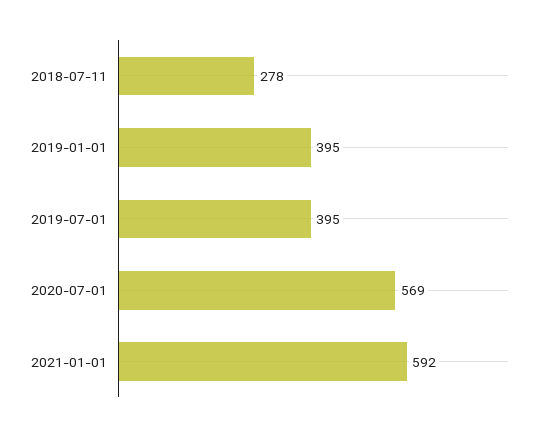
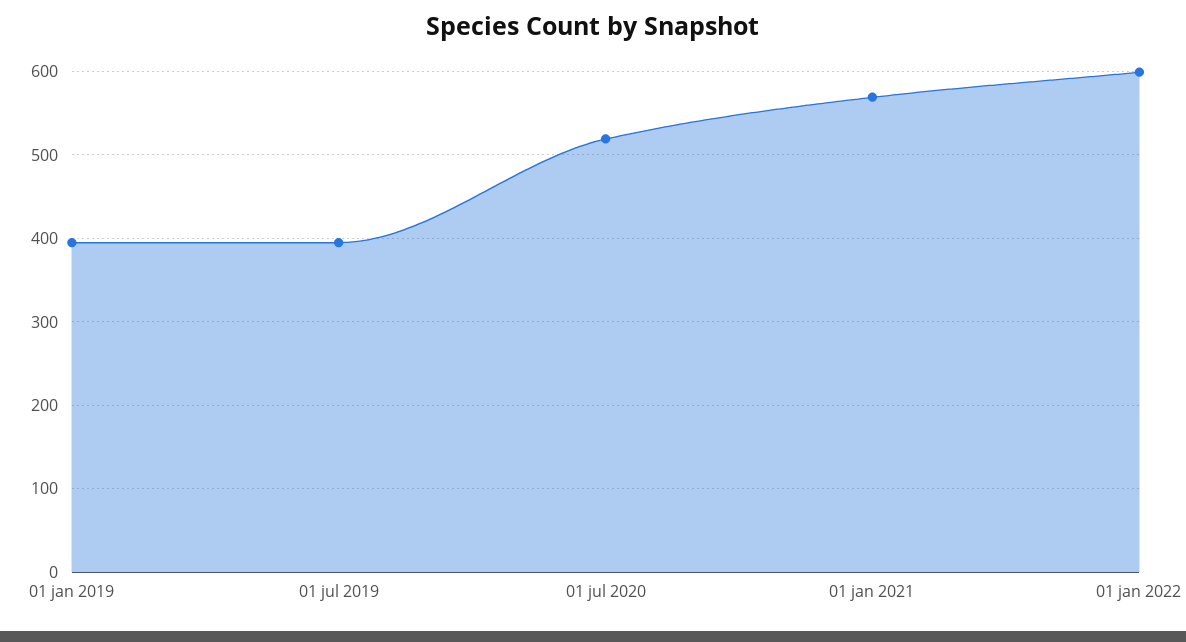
2018-07-11: 278 -> none
2020-07-01: 569 -> 520
2021-01-01: 592 -> 570
01 jan 2022: none -> 600

